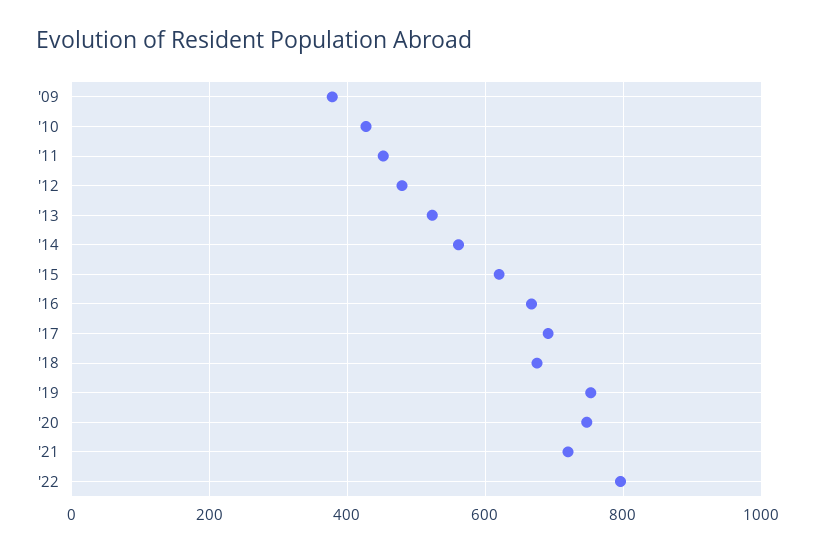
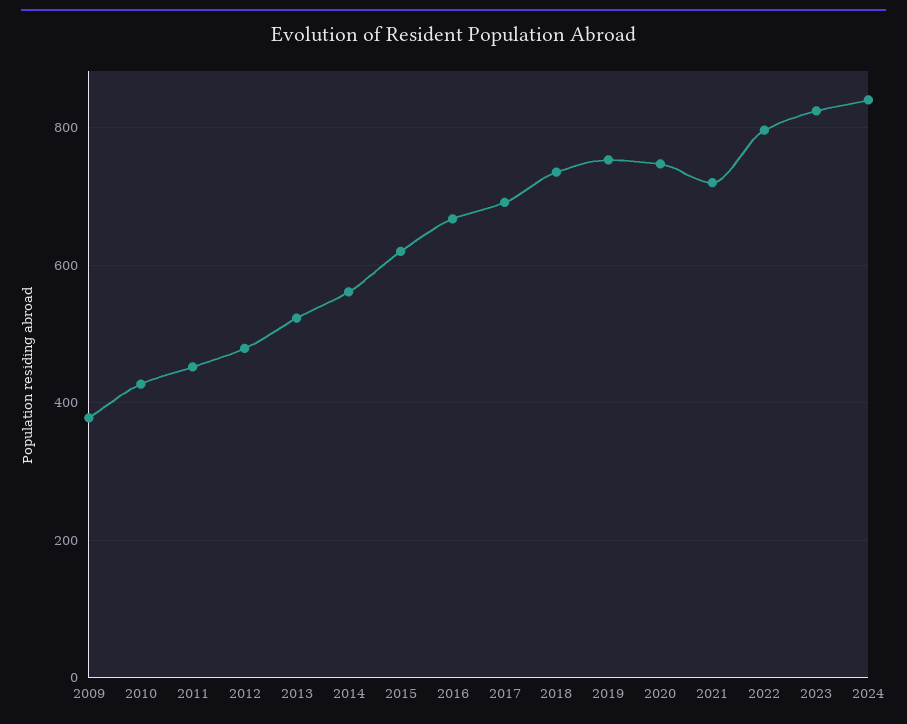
'18: 680 -> 740
2023: none -> 820
2024: none -> 840

